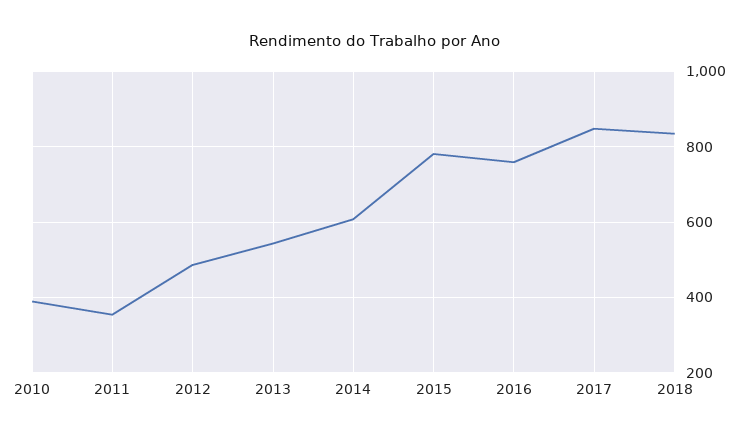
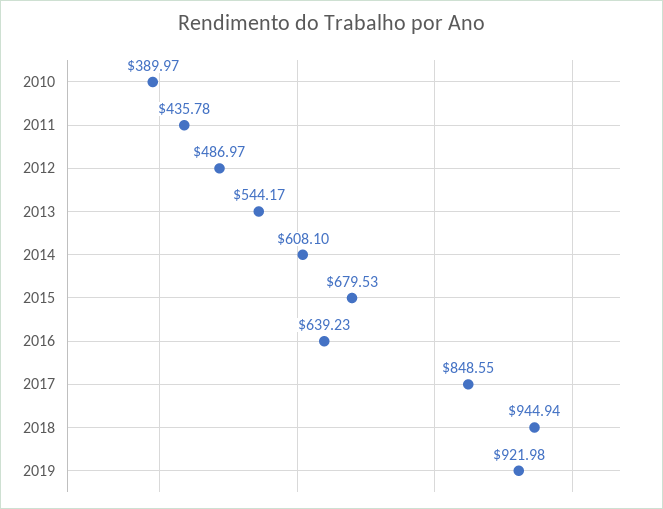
2011: 360 -> 435.78
2015: 780 -> 679.53
2016: 760 -> 639.23
2018: 840 -> 944.94
2019: none -> 921.98

